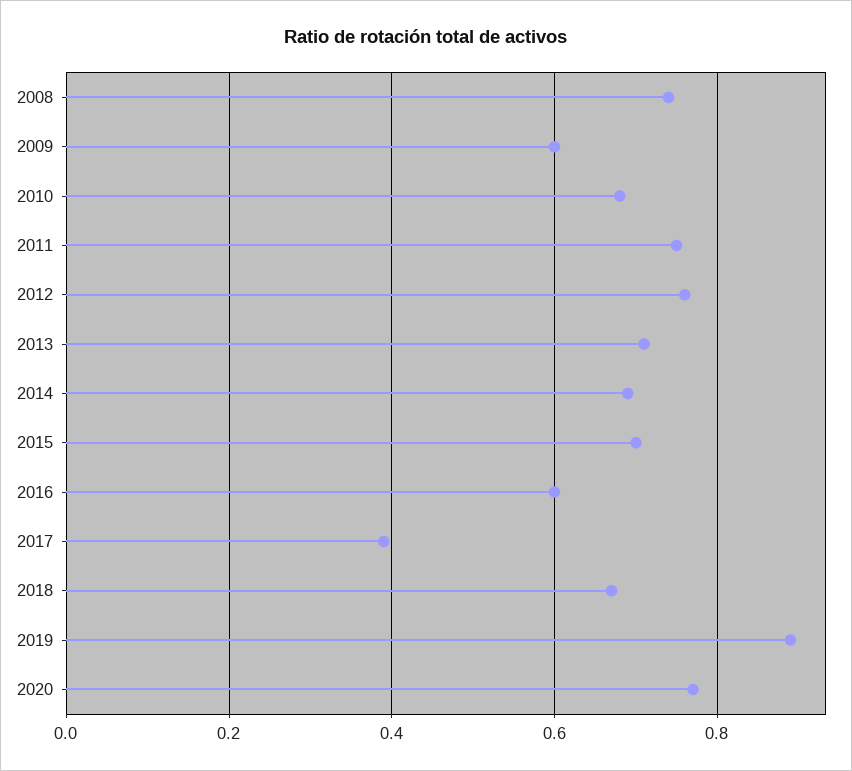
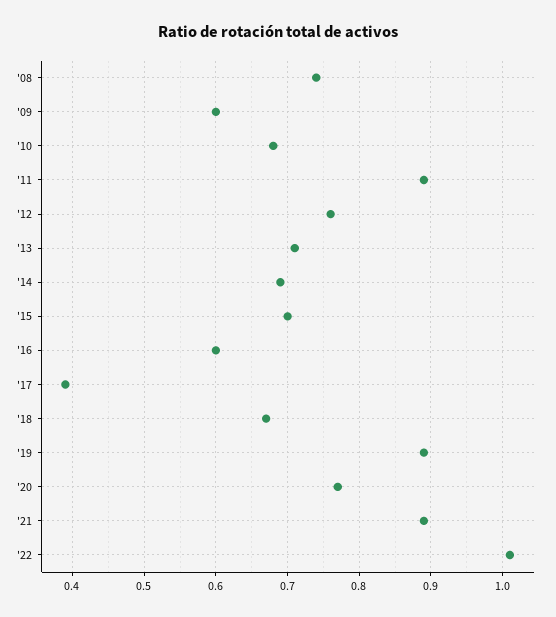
2011: 0.75 -> 0.89
'21: none -> 0.89
'22: none -> 1.01

